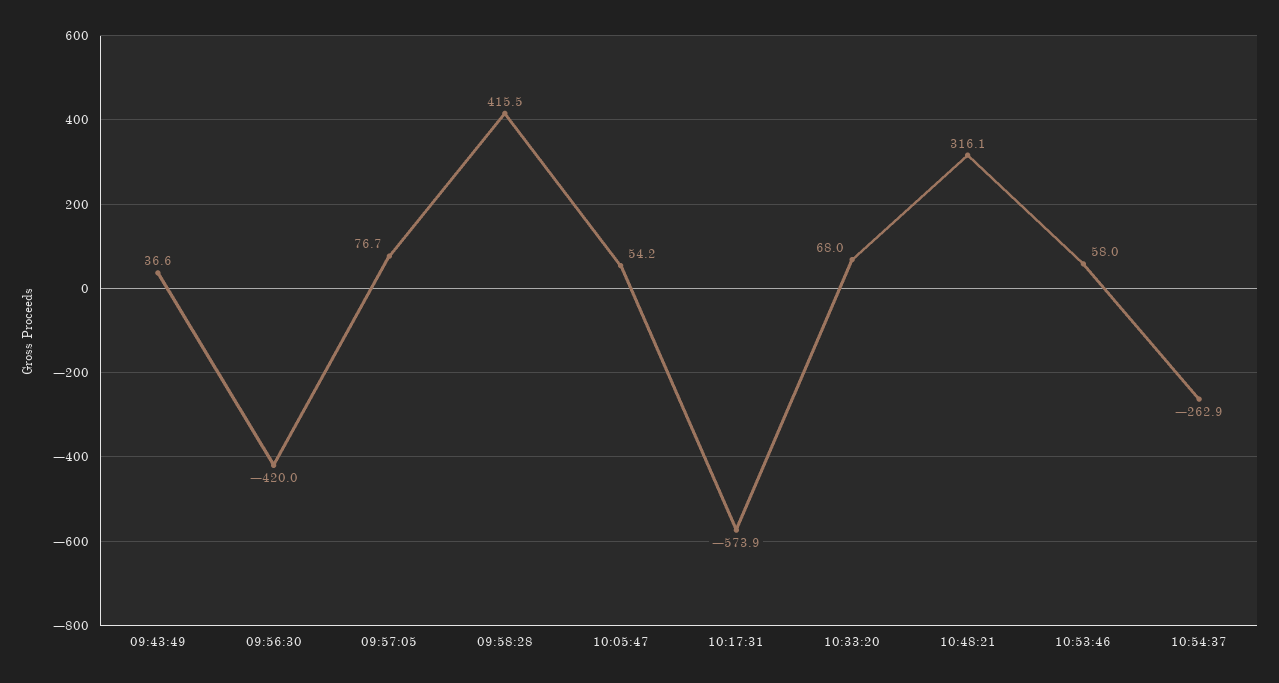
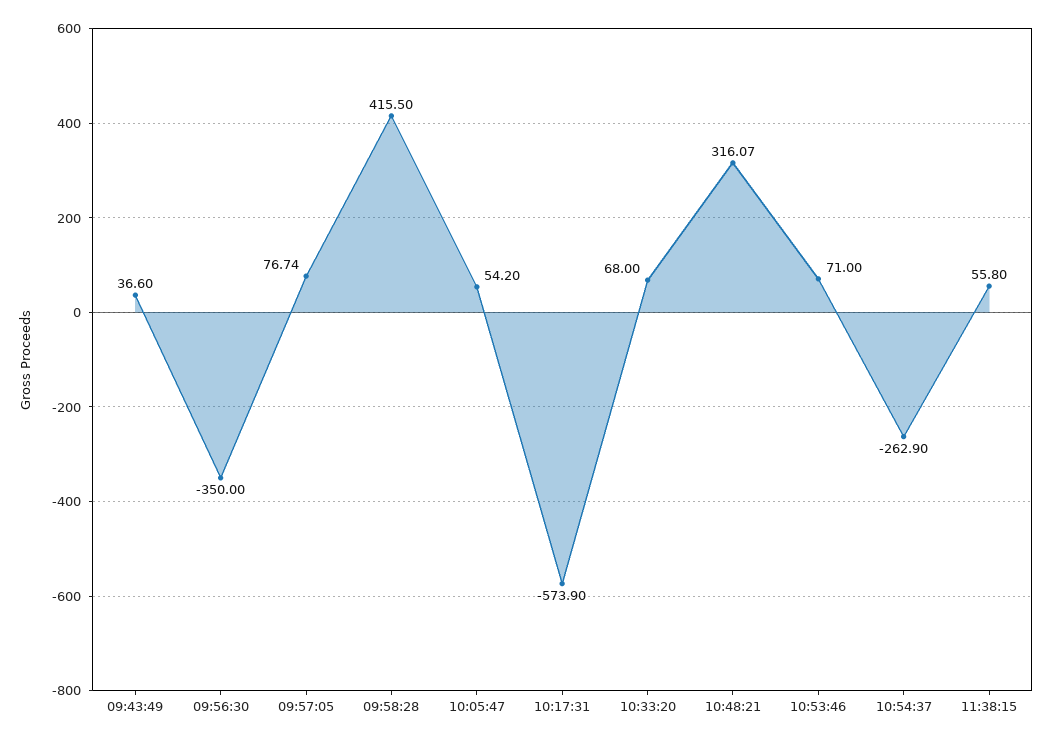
09:56:30: -420 -> -350
10:53:46: 58 -> 71
11:38:15: none -> 55.8

